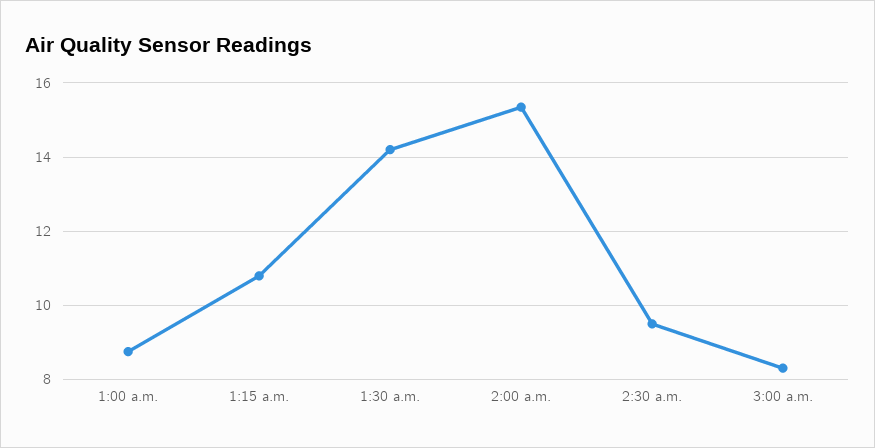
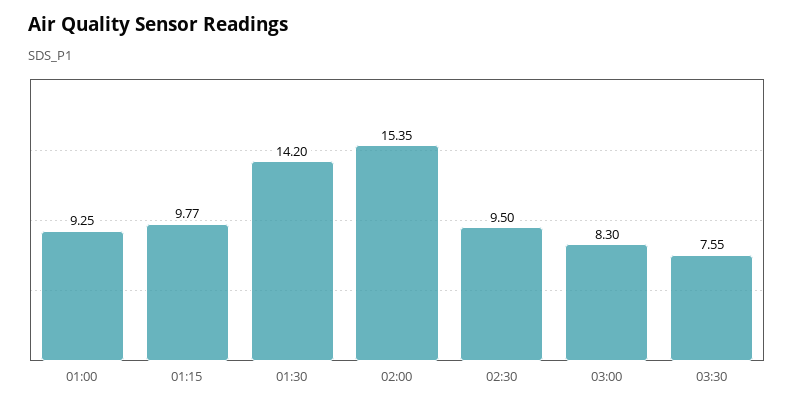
1:00 a.m.: 8.8 -> 9.25
1:15 a.m.: 10.8 -> 9.77
03:30: none -> 7.55

